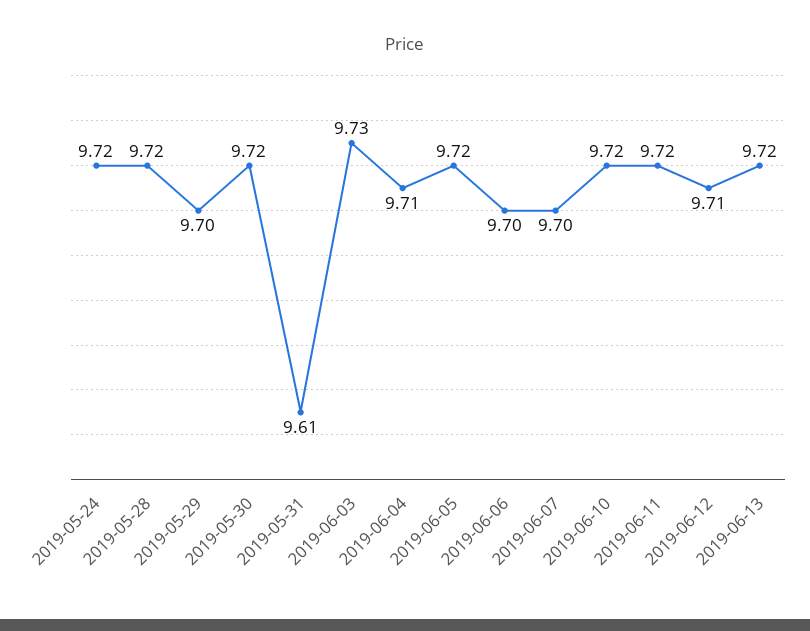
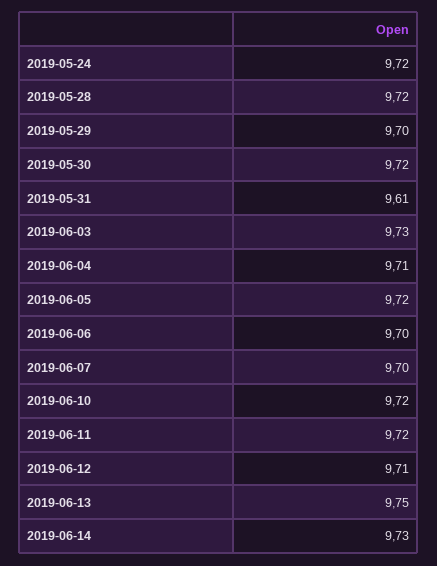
2019-06-13: 9.72 -> 9.75
2019-06-14: none -> 9.73

